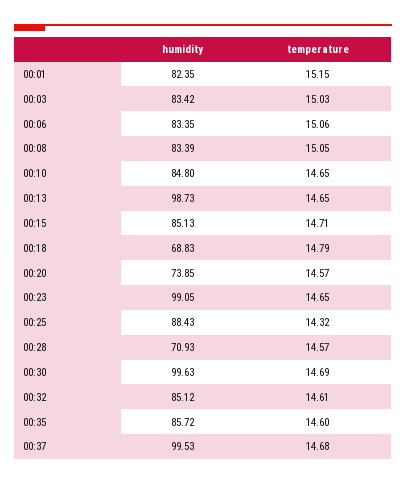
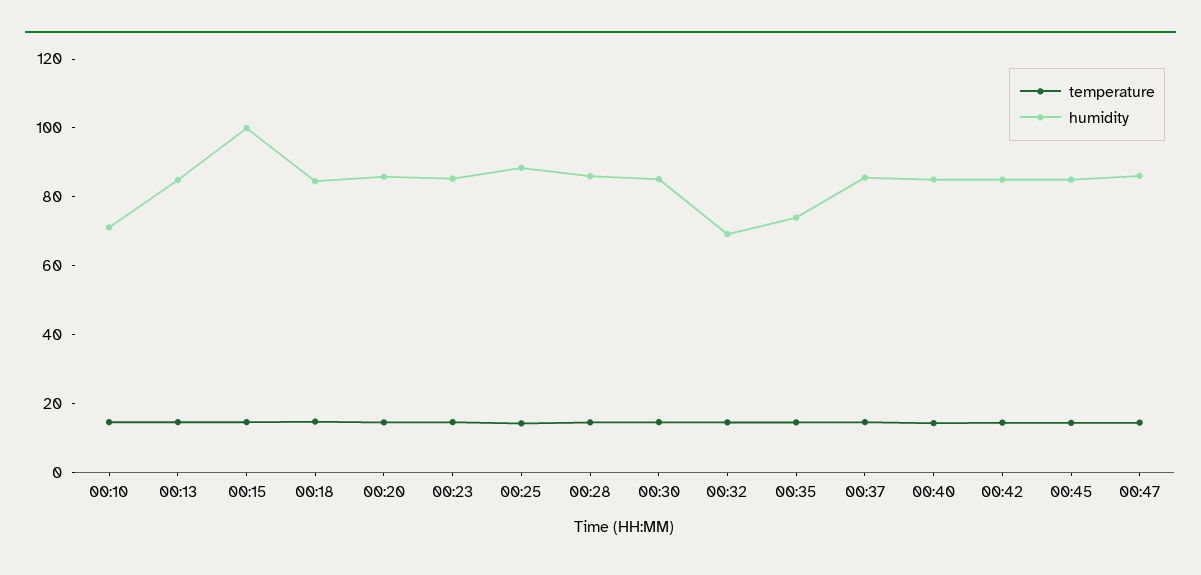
humidity, 00:01: 82.35 -> none
temperature, 00:01: 15.15 -> none
humidity, 00:03: 83.42 -> none
temperature, 00:03: 15.03 -> none
humidity, 00:06: 83.35 -> none
temperature, 00:06: 15.06 -> none
humidity, 00:08: 83.39 -> none
temperature, 00:08: 15.05 -> none
humidity, 00:10: 84.8 -> 70
humidity, 00:13: 98.73 -> 85
humidity, 00:15: 85.13 -> 100
humidity, 00:18: 68.83 -> 85
humidity, 00:20: 73.85 -> 85
humidity, 00:23: 99.05 -> 85
humidity, 00:28: 70.93 -> 85
humidity, 00:30: 99.63 -> 85
humidity, 00:32: 85.12 -> 70
humidity, 00:35: 85.72 -> 75
humidity, 00:37: 99.53 -> 85
temperature, 00:40: none -> 15
humidity, 00:40: none -> 85
temperature, 00:42: none -> 15
humidity, 00:42: none -> 85
temperature, 00:45: none -> 15
humidity, 00:45: none -> 85
temperature, 00:47: none -> 15
humidity, 00:47: none -> 85

